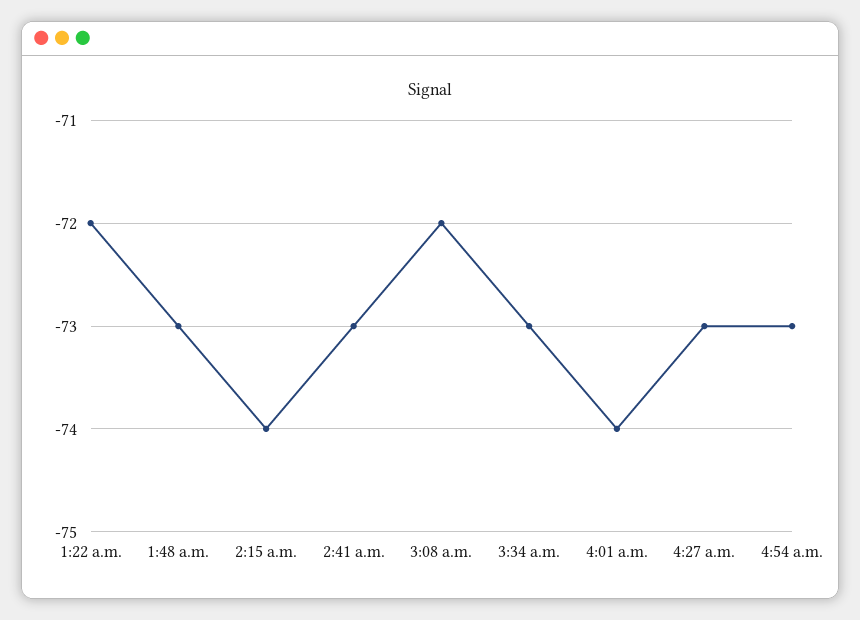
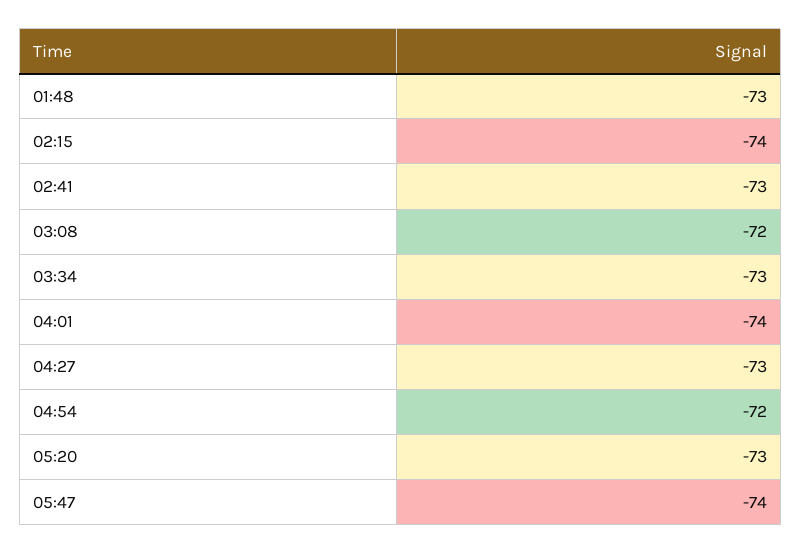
1:22 a.m.: -72 -> none
4:54 a.m.: -73 -> -72
05:20: none -> -73
05:47: none -> -74

